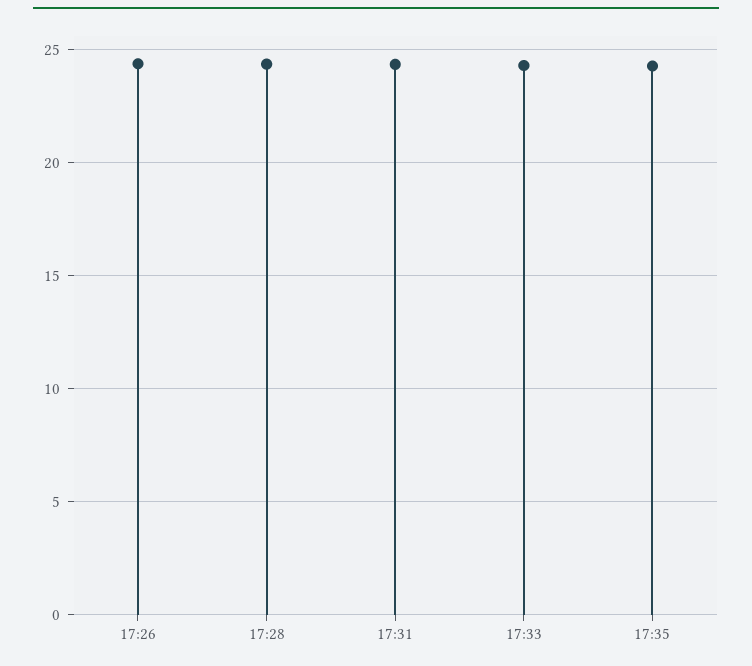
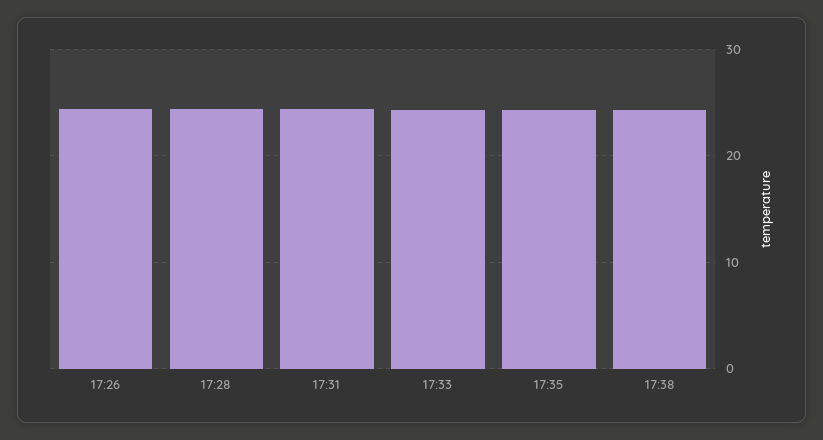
17:38: none -> 24

